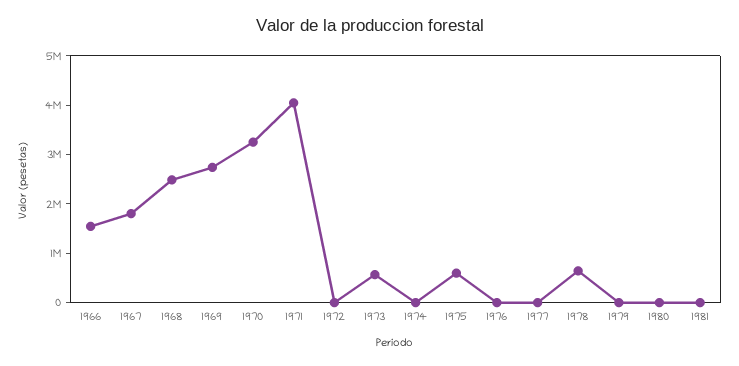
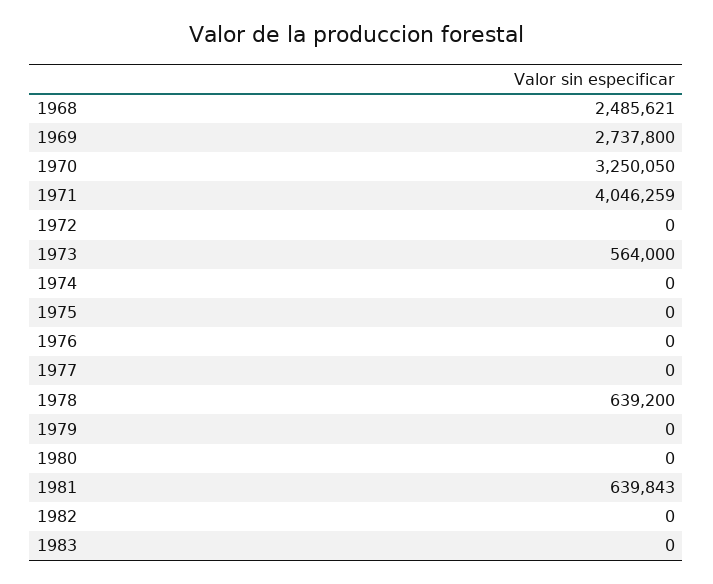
1966: 1600000 -> none
1967: 1800000 -> none
1975: 600000 -> 0
1981: 0 -> 639843
1982: none -> 0
1983: none -> 0

